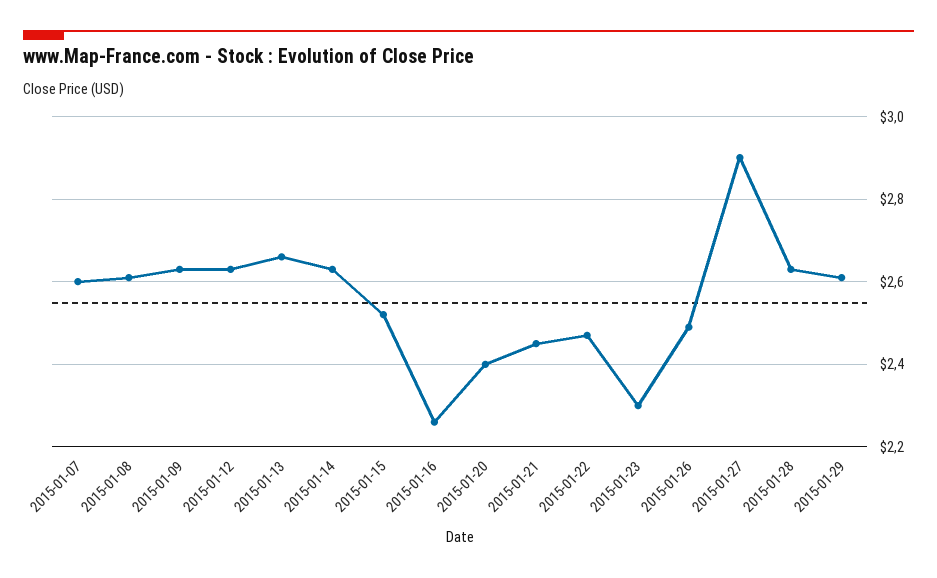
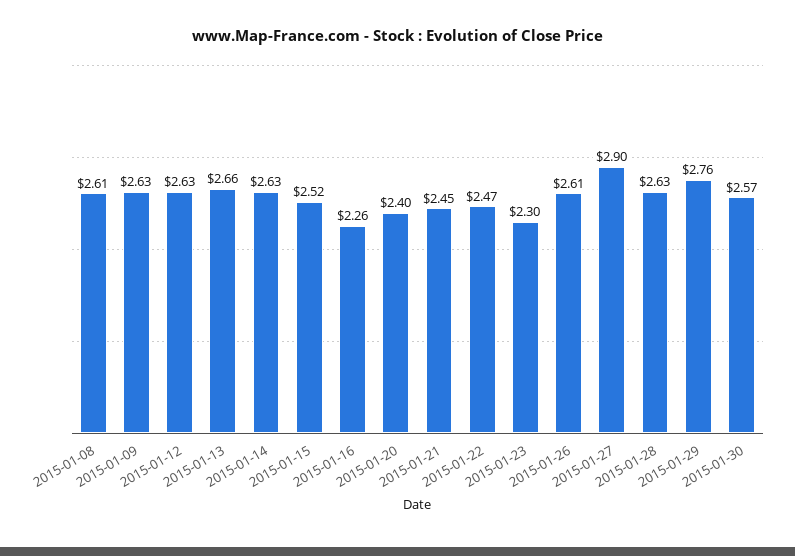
2015-01-07: 2.6 -> none
2015-01-26: 2.5 -> 2.61
2015-01-29: 2.6 -> 2.76
2015-01-30: none -> 2.57

